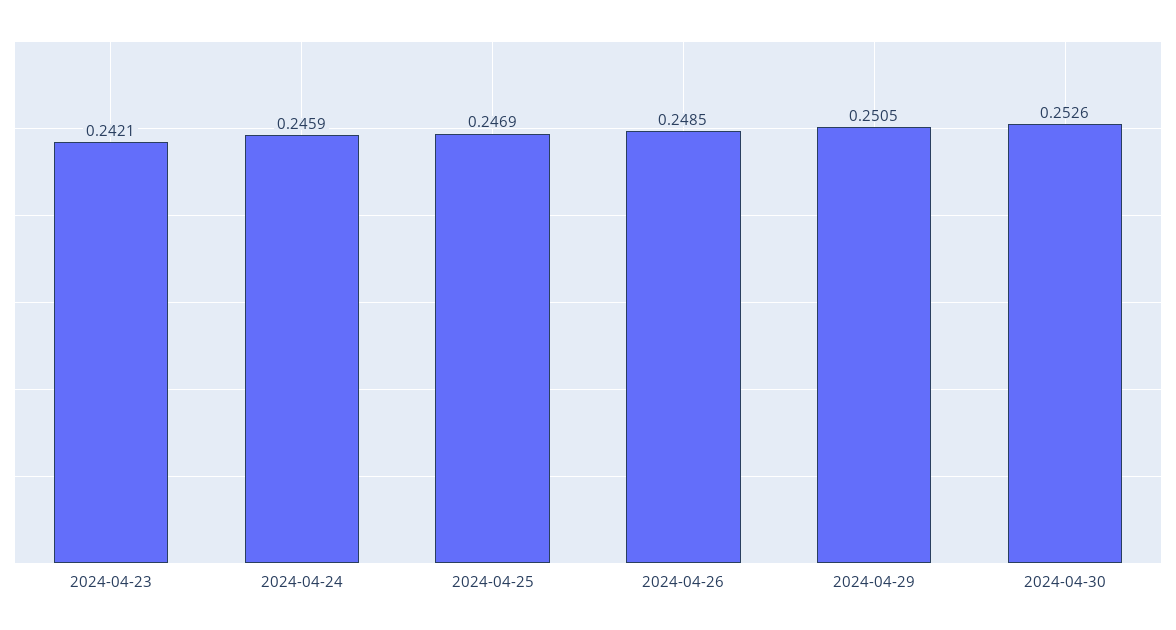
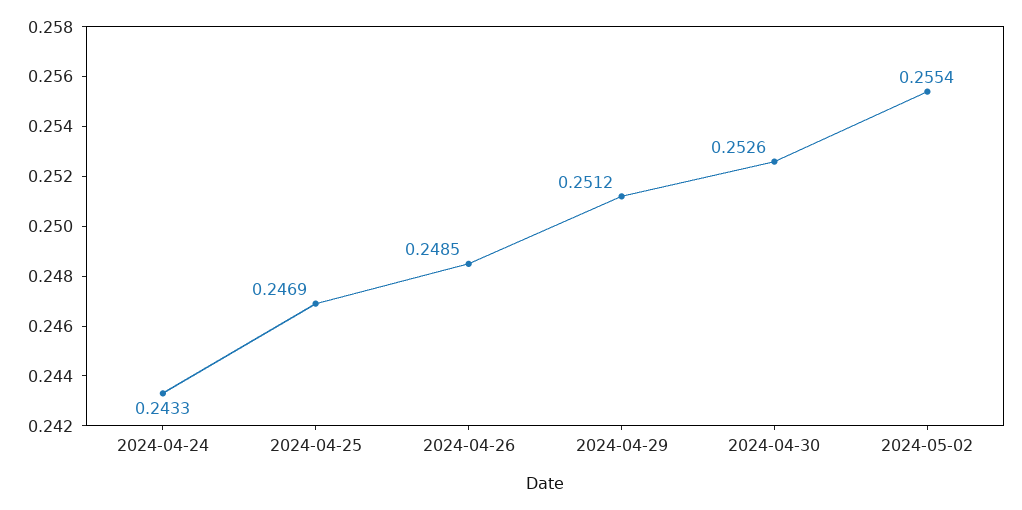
2024-04-23: 0.2421 -> none
2024-04-24: 0.2459 -> 0.2433
2024-04-29: 0.2505 -> 0.2512
2024-05-02: none -> 0.2554

